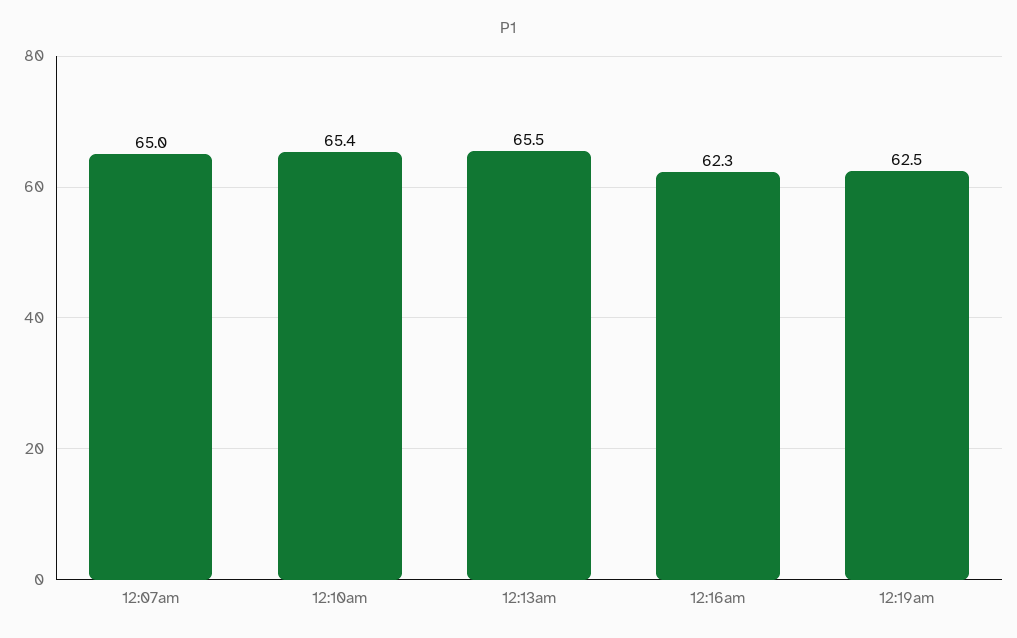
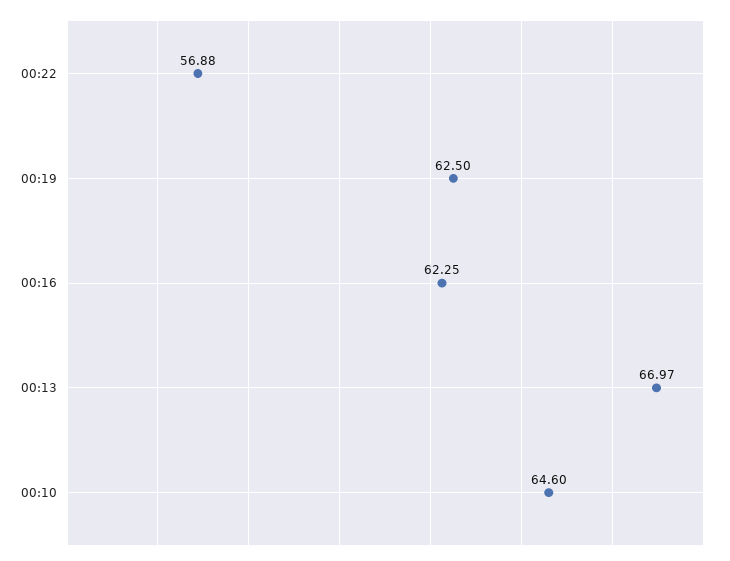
12:07am: 65 -> none
12:10am: 65.4 -> 64.6
12:13am: 65.5 -> 66.97
00:22: none -> 56.88

